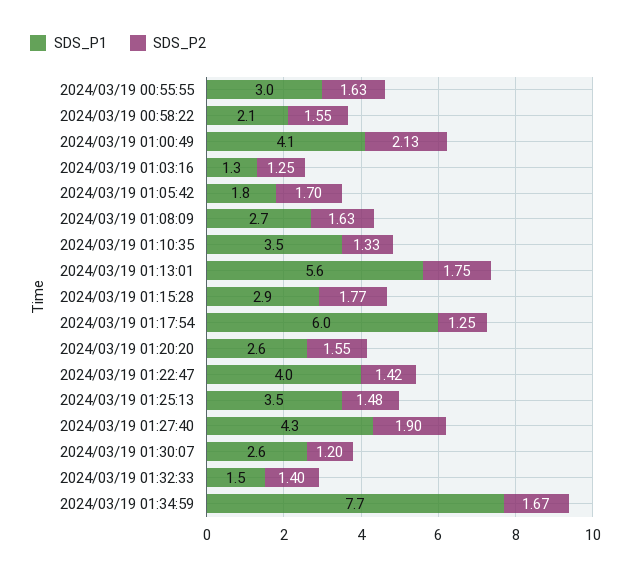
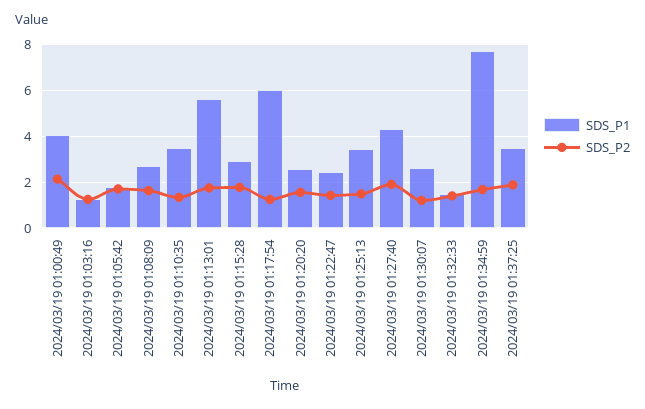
SDS_P1, 2024/03/19 00:55:55: 3 -> none
SDS_P2, 2024/03/19 00:55:55: 1.63 -> none
SDS_P1, 2024/03/19 00:58:22: 2.1 -> none
SDS_P2, 2024/03/19 00:58:22: 1.55 -> none
SDS_P1, 2024/03/19 01:22:47: 4 -> 2.5
SDS_P1, 2024/03/19 01:37:25: none -> 3.5
SDS_P2, 2024/03/19 01:37:25: none -> 2

